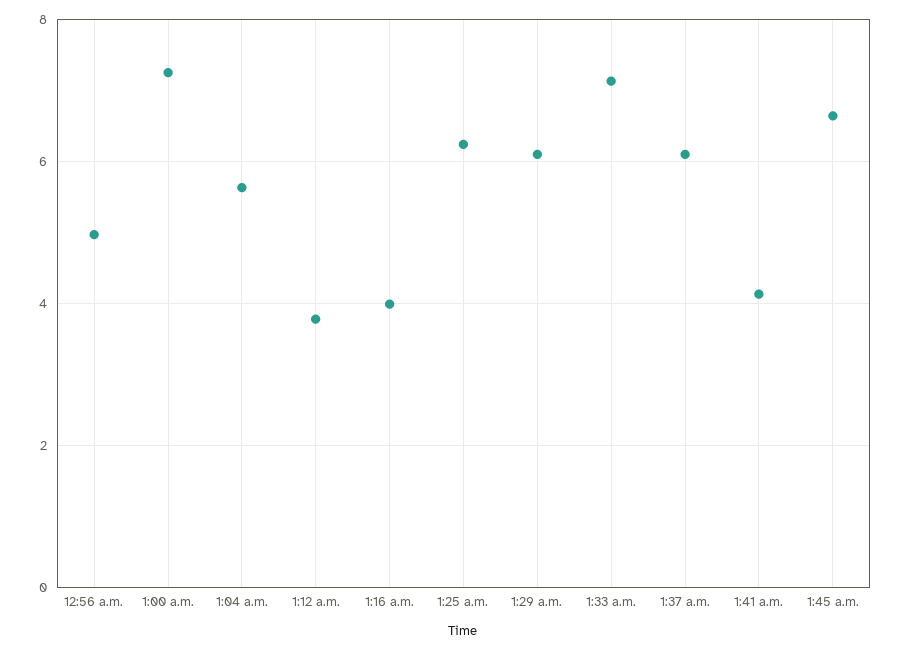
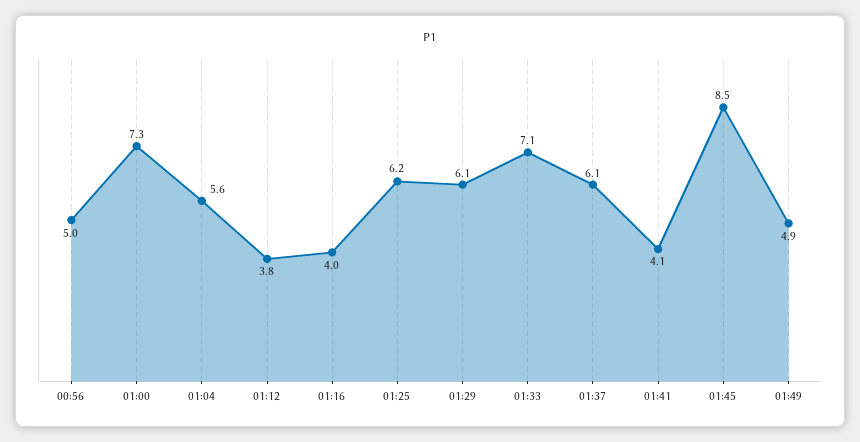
1:45 a.m.: 6.6 -> 8.5
01:49: none -> 4.9

